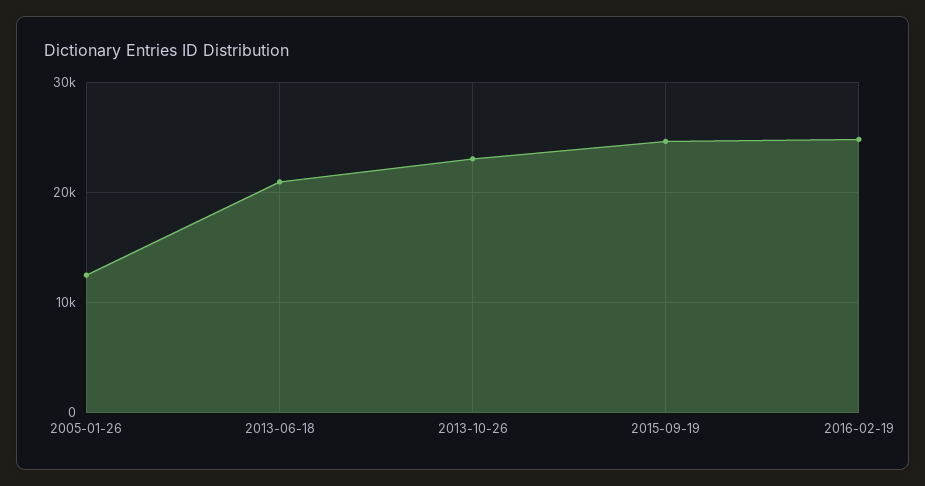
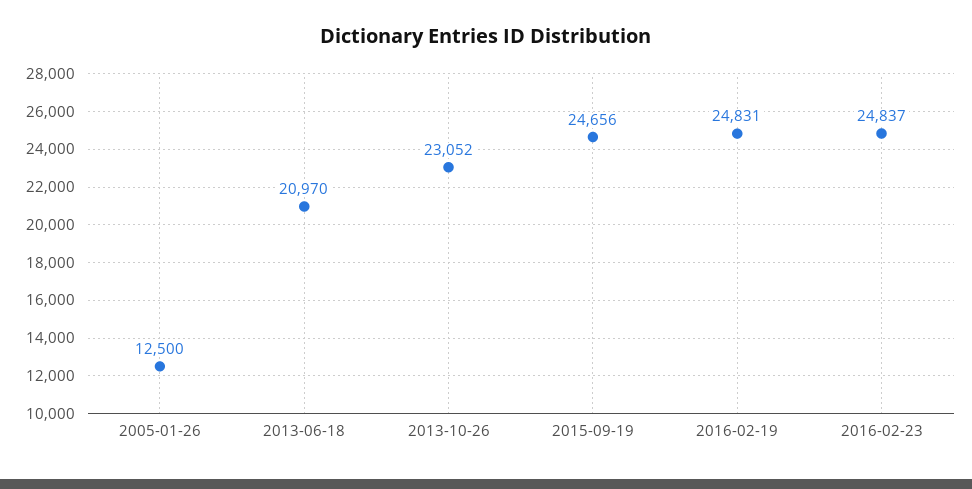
2016-02-23: none -> 24837

